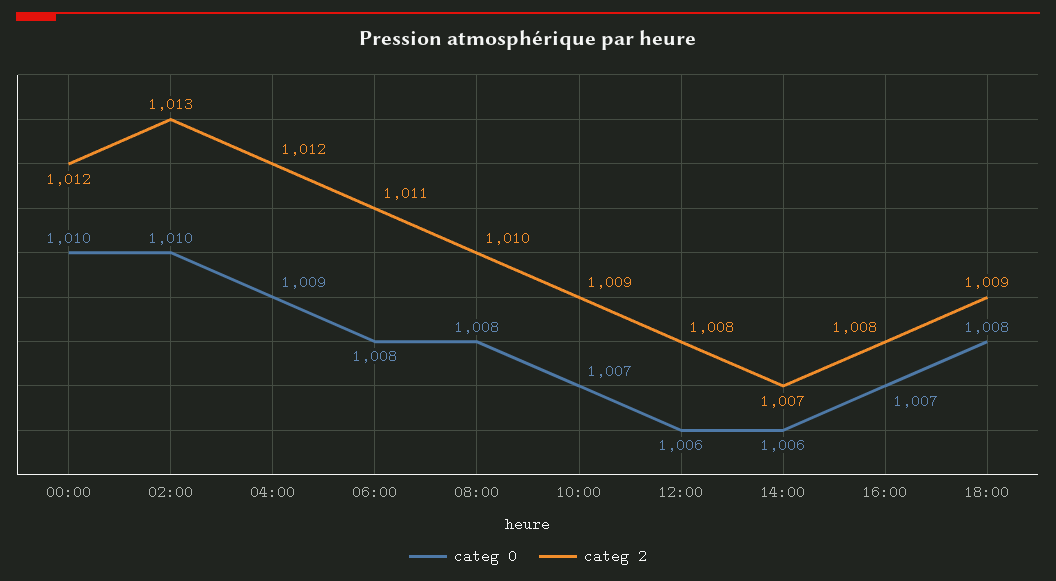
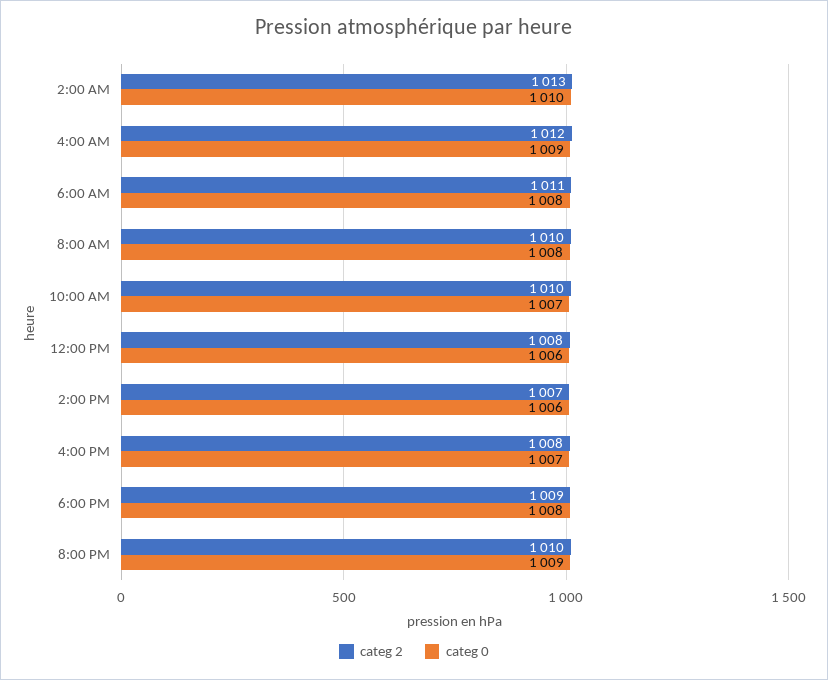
categ 0, 00:00: 1010 -> none
categ 2, 00:00: 1012 -> none
categ 2, 10:00: 1009 -> 1010
categ 2, 8:00 PM: none -> 1010
categ 0, 8:00 PM: none -> 1009

